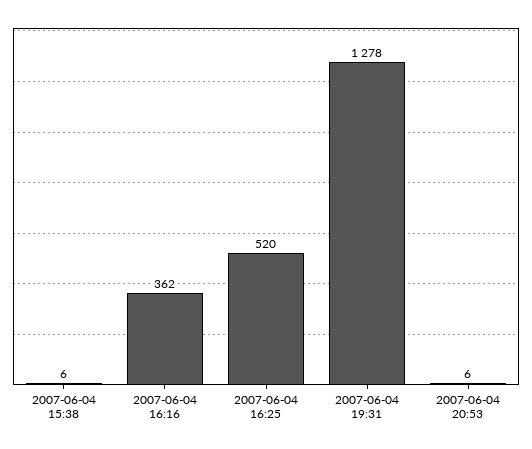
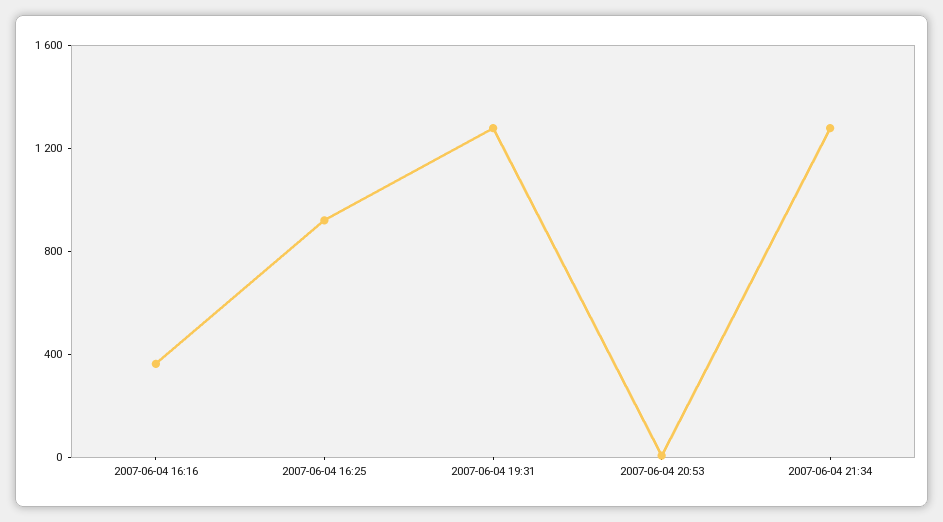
2007-06-04 15:38: 6 -> none
2007-06-04 16:25: 520 -> 900
2007-06-04 21:34: none -> 1300

